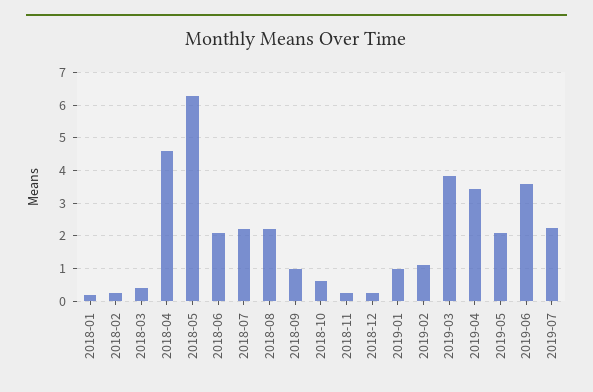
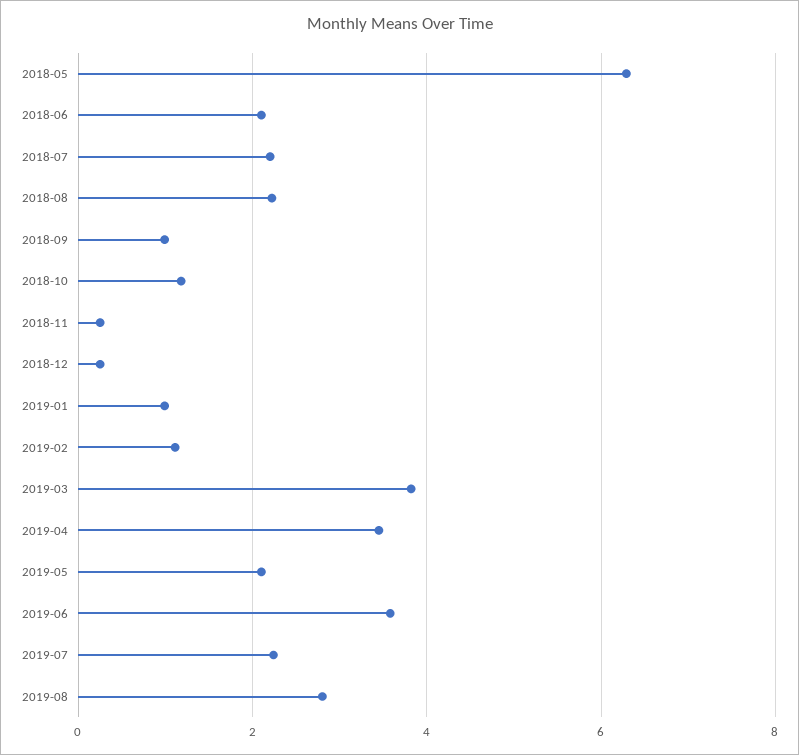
2018-01: 0.2 -> none
2018-02: 0.2 -> none
2018-03: 0.4 -> none
2018-04: 4.6 -> none
2018-10: 0.6 -> 1.2
2019-08: none -> 2.8

